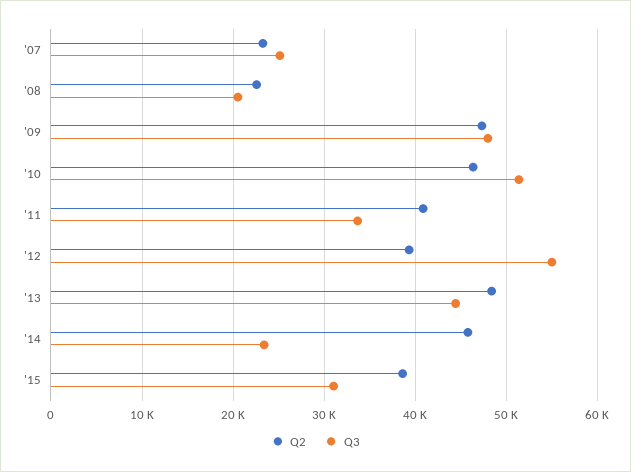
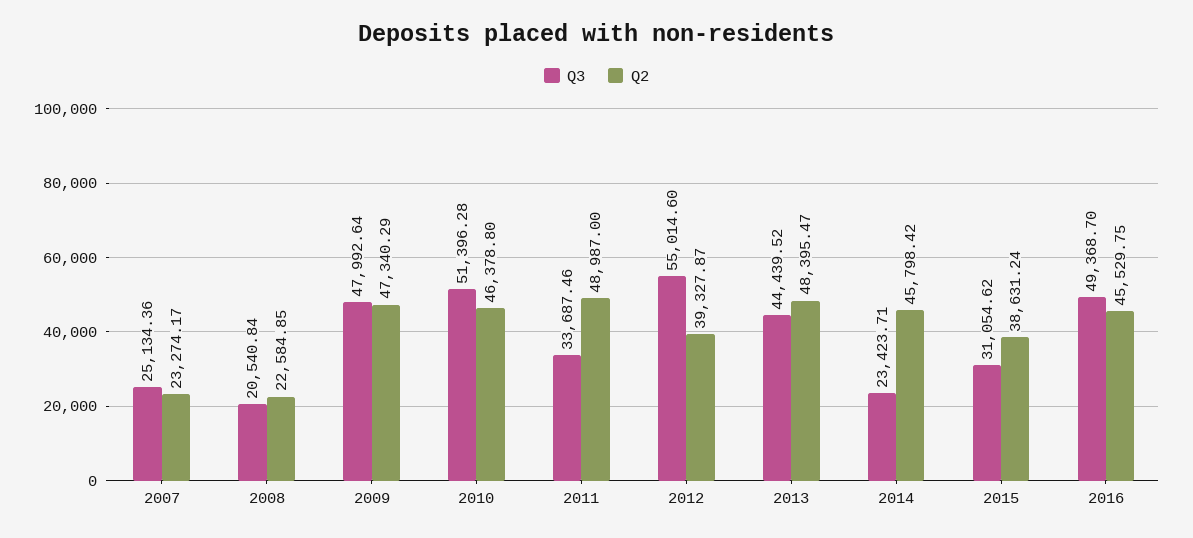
Q2, '11: 41000 -> 48987
Q3, 2016: none -> 49368.7
Q2, 2016: none -> 45529.75

